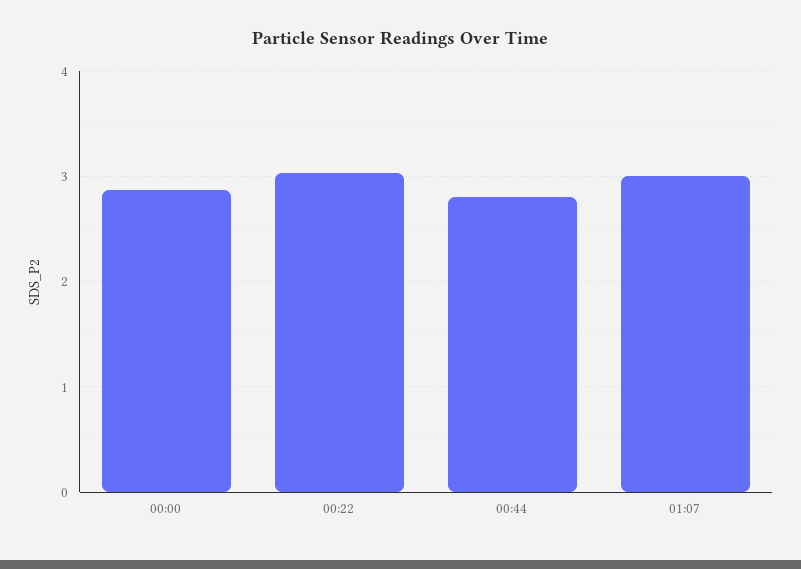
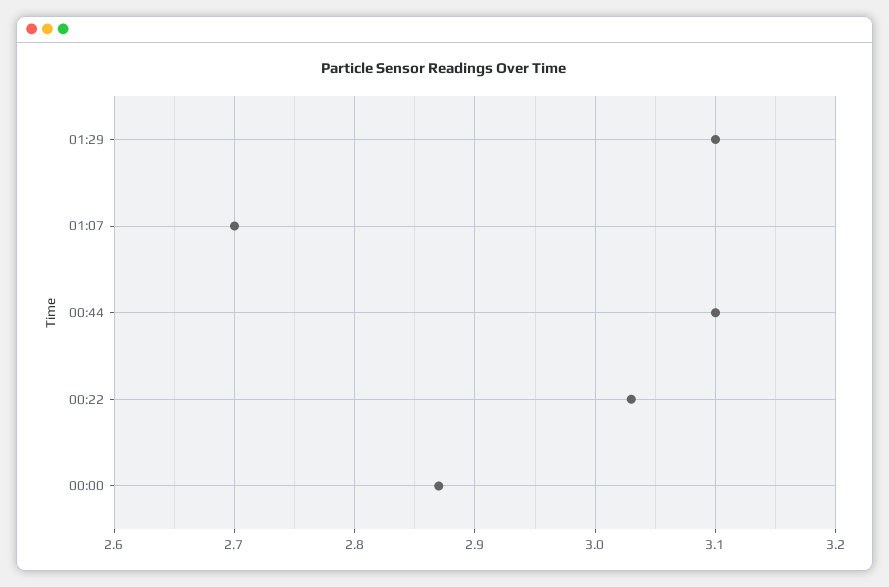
00:44: 2.8 -> 3.1
01:07: 3 -> 2.7
01:29: none -> 3.1

